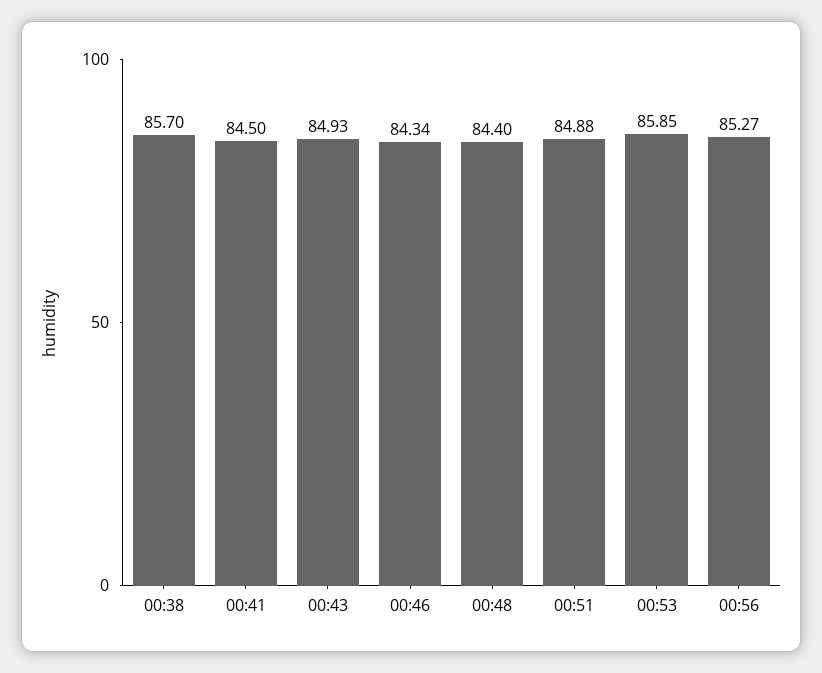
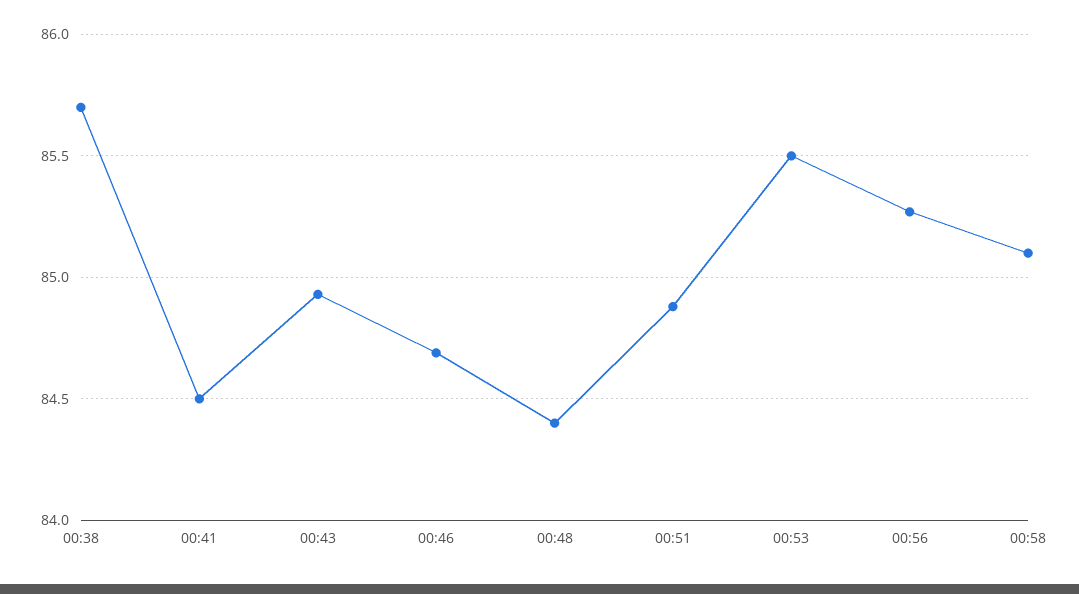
00:46: 84.34 -> 84.7
00:53: 85.85 -> 85.5
00:58: none -> 85.1

